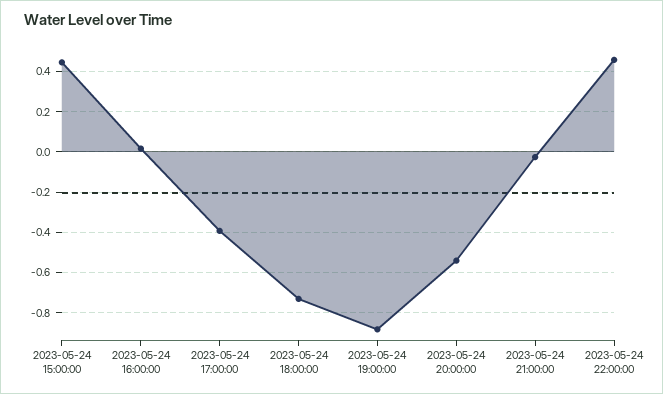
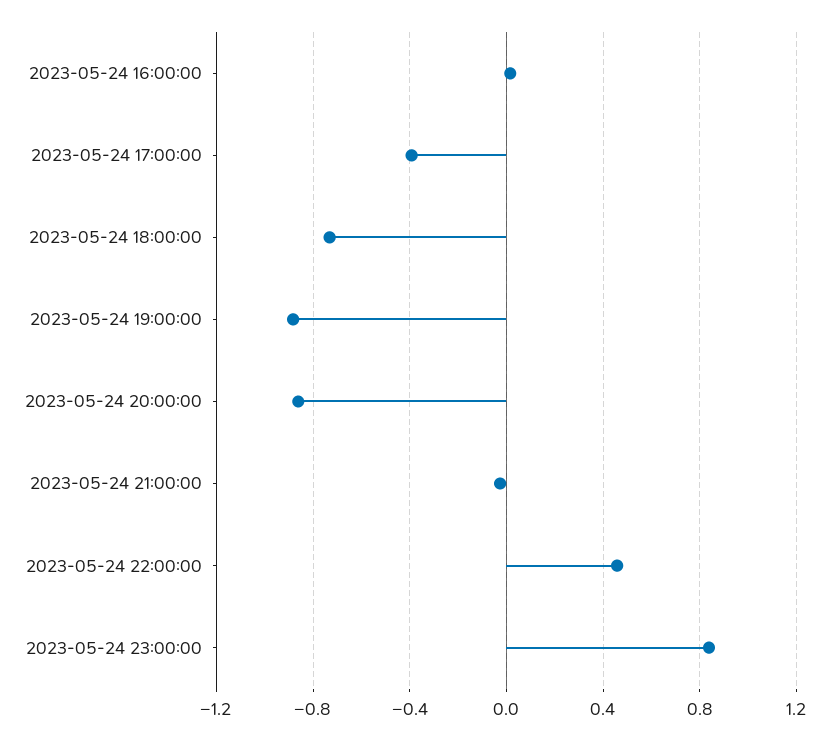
2023-05-24 15:00:00: 0.45 -> none
2023-05-24 20:00:00: -0.55 -> -0.85
2023-05-24 23:00:00: none -> 0.85

